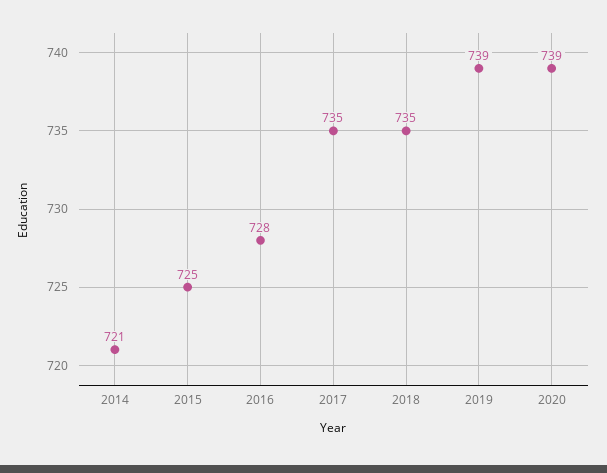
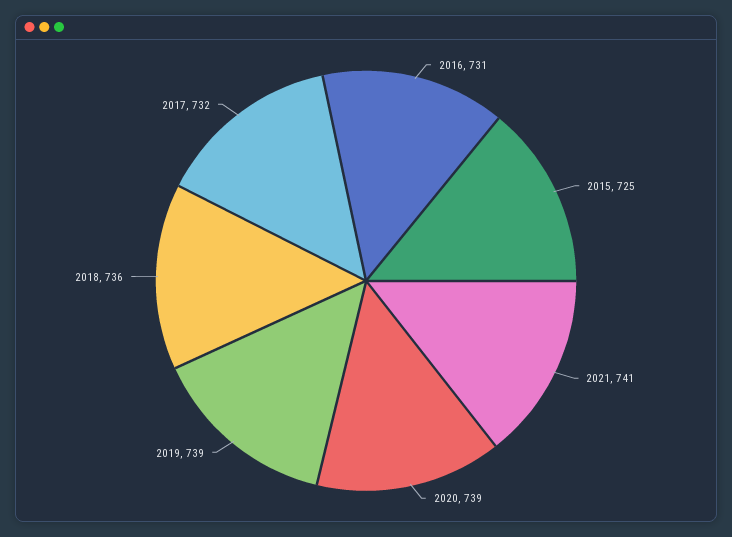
2014: 721 -> none
2016: 728 -> 731
2017: 735 -> 732
2018: 735 -> 736
2021: none -> 741

